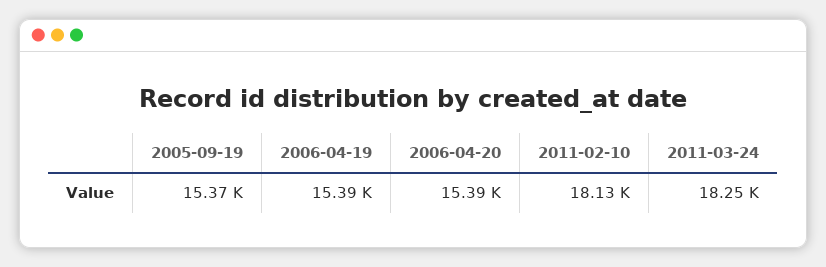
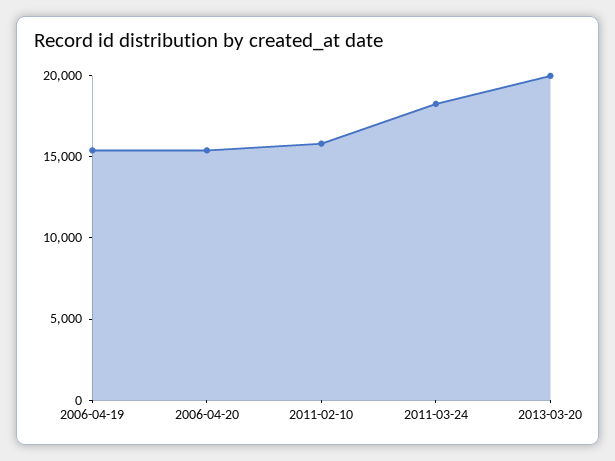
2005-09-19: 15370 -> none
2011-02-10: 18130 -> 16000
2013-03-20: none -> 20000

